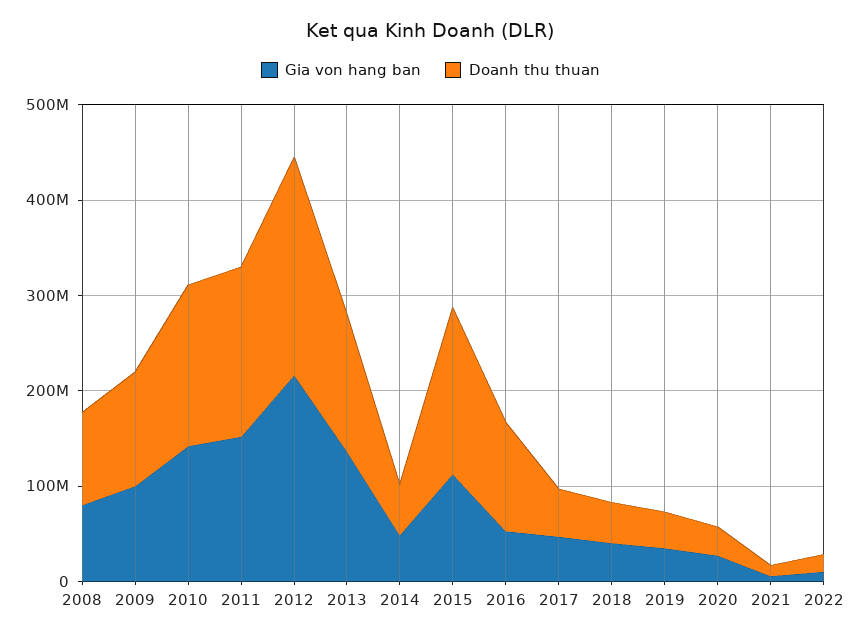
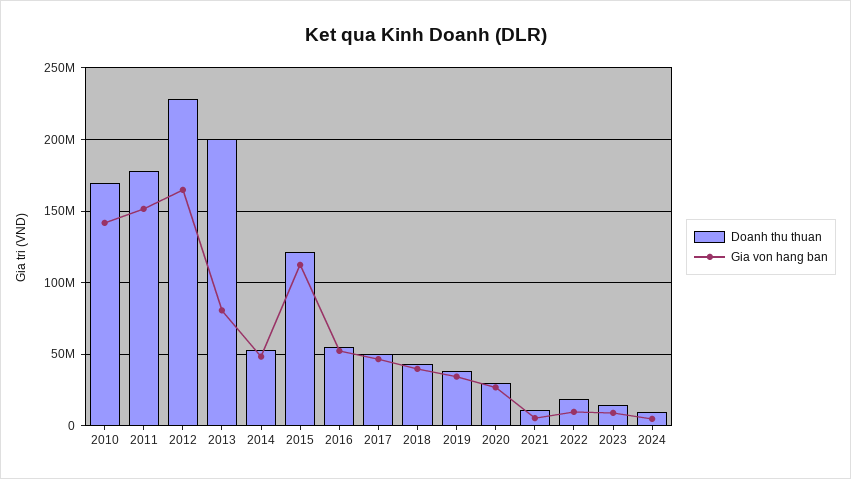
Gia von hang ban, 2008: 80000000 -> none
Doanh thu thuan, 2008: 100000000 -> none
Gia von hang ban, 2009: 100000000 -> none
Doanh thu thuan, 2009: 120000000 -> none
Gia von hang ban, 2012: 220000000 -> 165000000
Gia von hang ban, 2013: 140000000 -> 80000000
Doanh thu thuan, 2013: 140000000 -> 200000000
Doanh thu thuan, 2015: 180000000 -> 120000000
Doanh thu thuan, 2016: 120000000 -> 55000000
Doanh thu thuan, 2023: none -> 15000000
Gia von hang ban, 2023: none -> 10000000
Doanh thu thuan, 2024: none -> 10000000
Gia von hang ban, 2024: none -> 5000000

